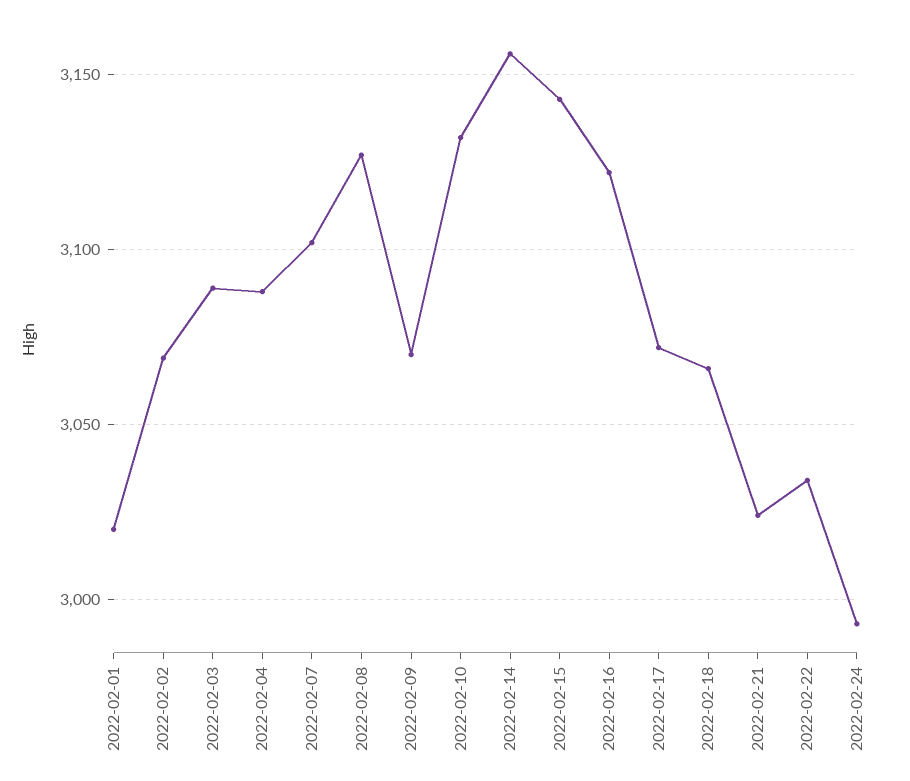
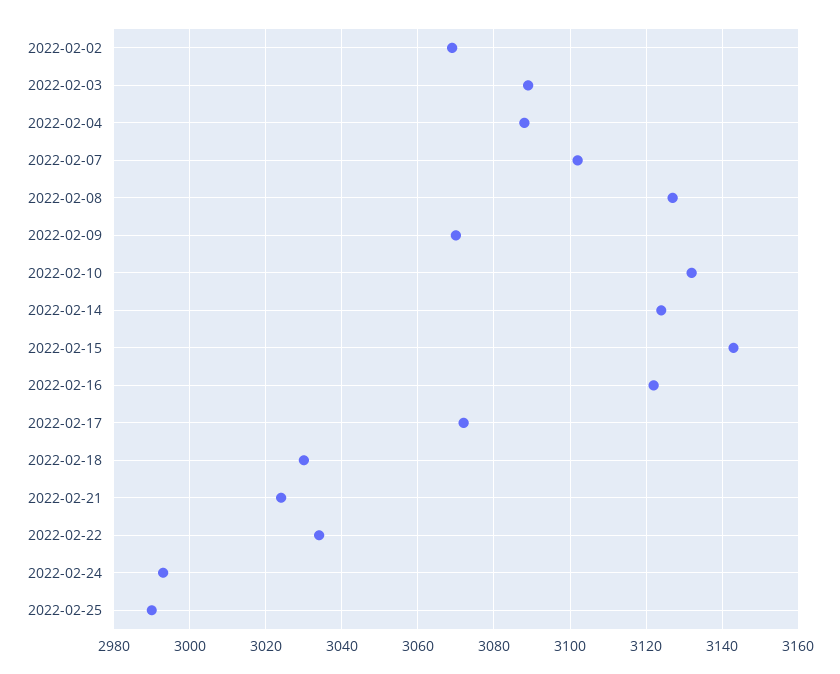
2022-02-01: 3020 -> none
2022-02-14: 3155 -> 3125
2022-02-18: 3065 -> 3030
2022-02-25: none -> 2990

